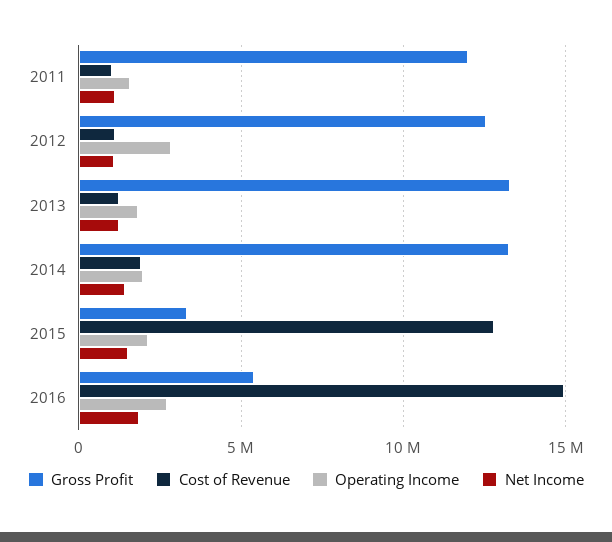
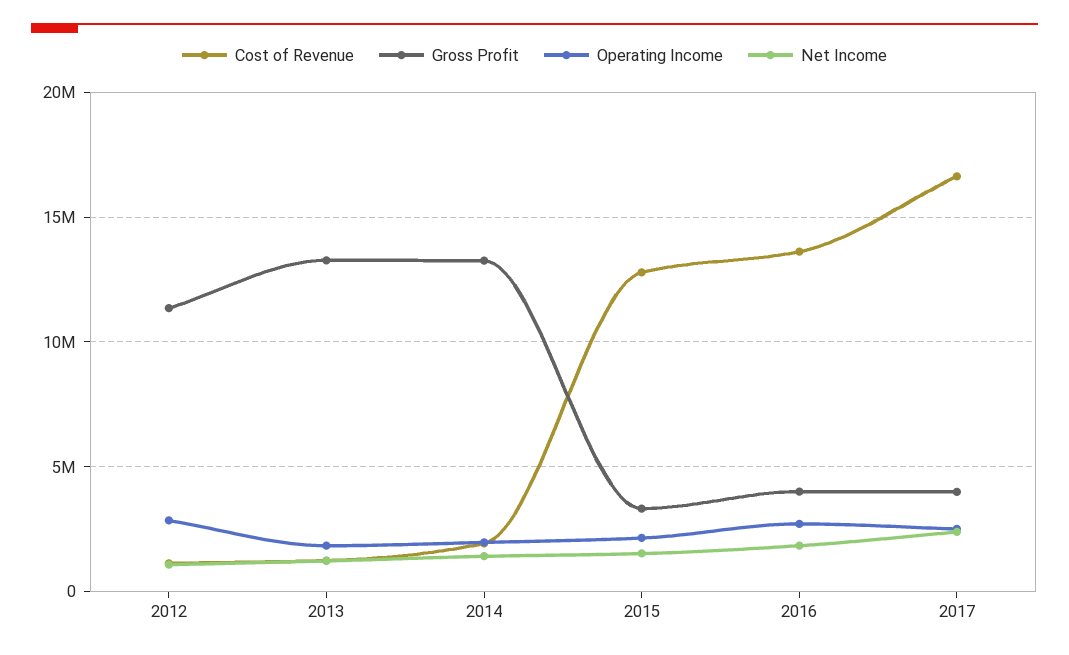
Gross Profit, 2011: 12000000 -> none
Cost of Revenue, 2011: 1000000 -> none
Operating Income, 2011: 1500000 -> none
Net Income, 2011: 1000000 -> none
Gross Profit, 2012: 12500000 -> 11500000
Gross Profit, 2016: 5500000 -> 4000000
Cost of Revenue, 2016: 15000000 -> 13500000
Cost of Revenue, 2017: none -> 16500000
Gross Profit, 2017: none -> 4000000
Operating Income, 2017: none -> 2500000
Net Income, 2017: none -> 2500000

